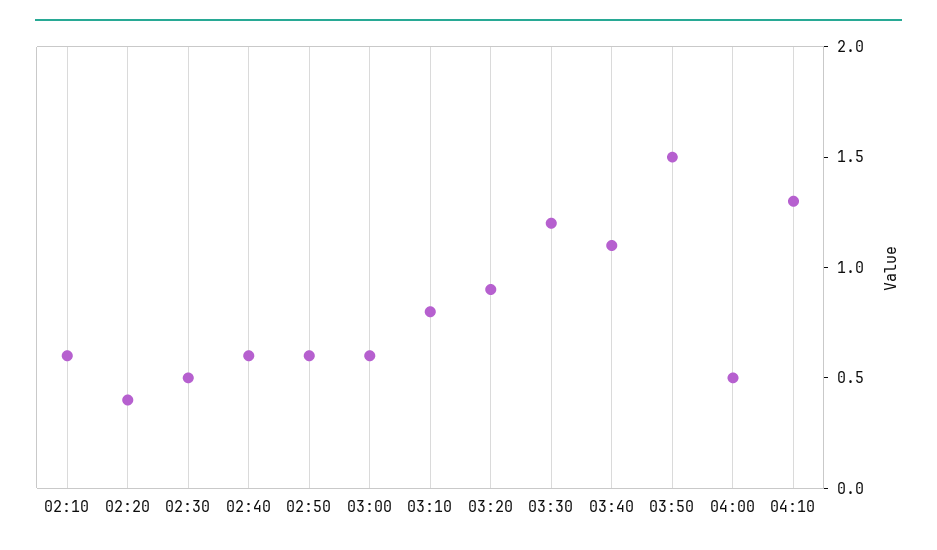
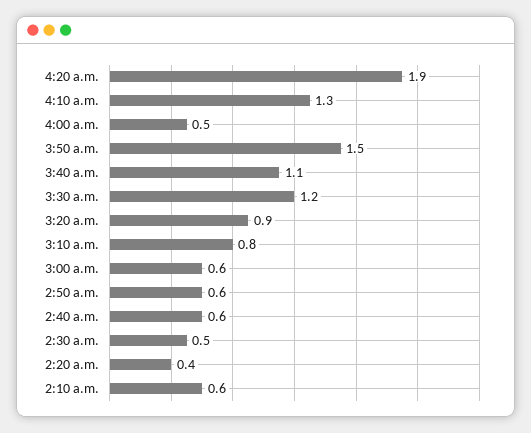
4:20 a.m.: none -> 1.9

